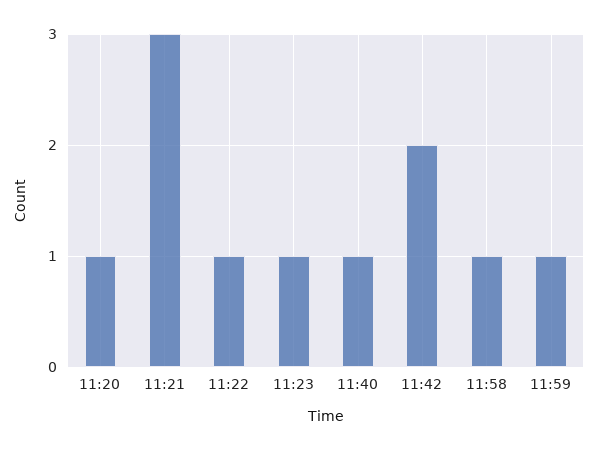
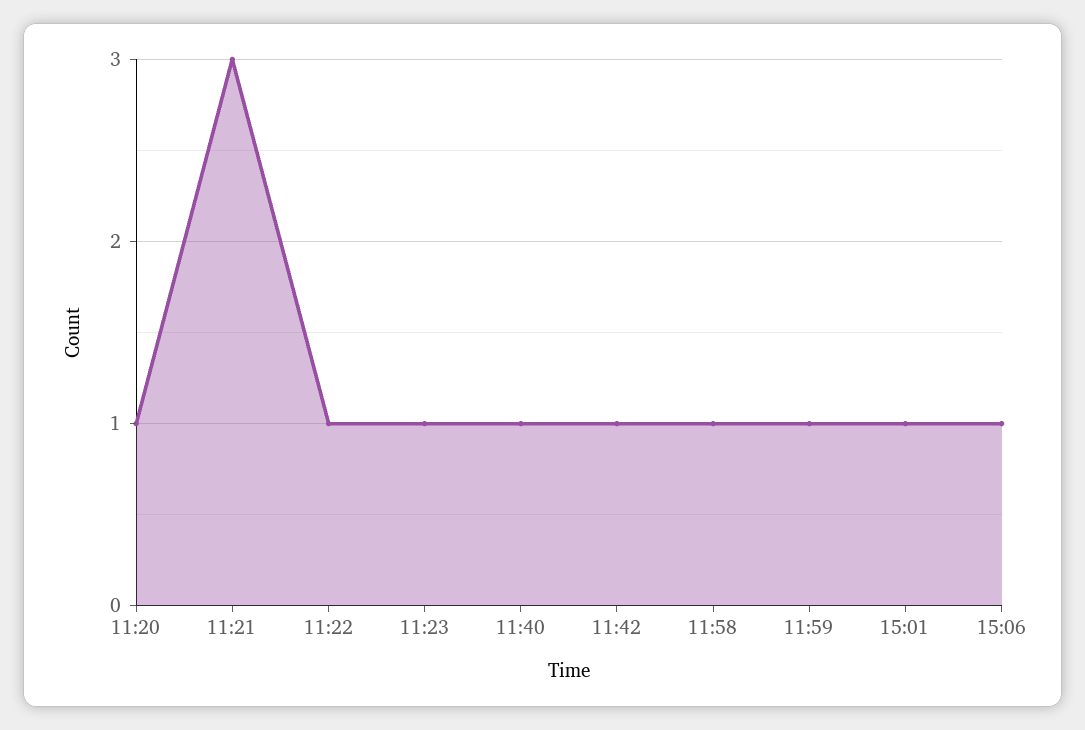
11:42: 2 -> 1
15:01: none -> 1
15:06: none -> 1

